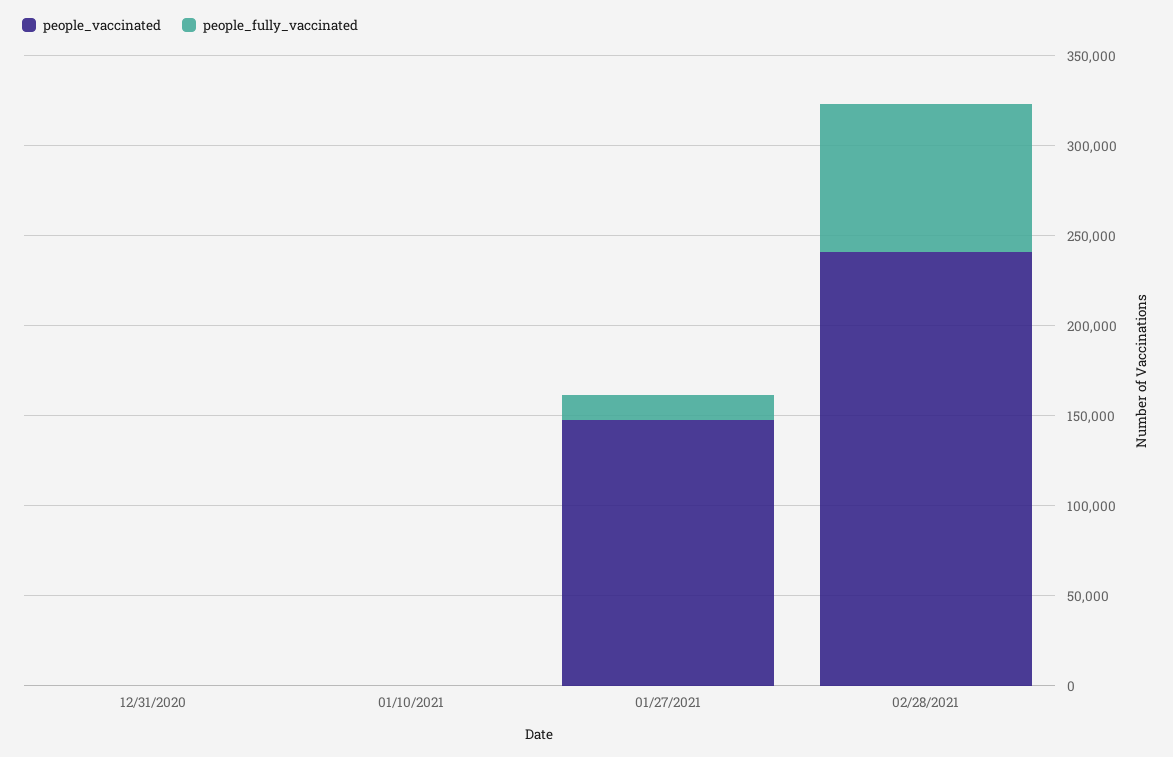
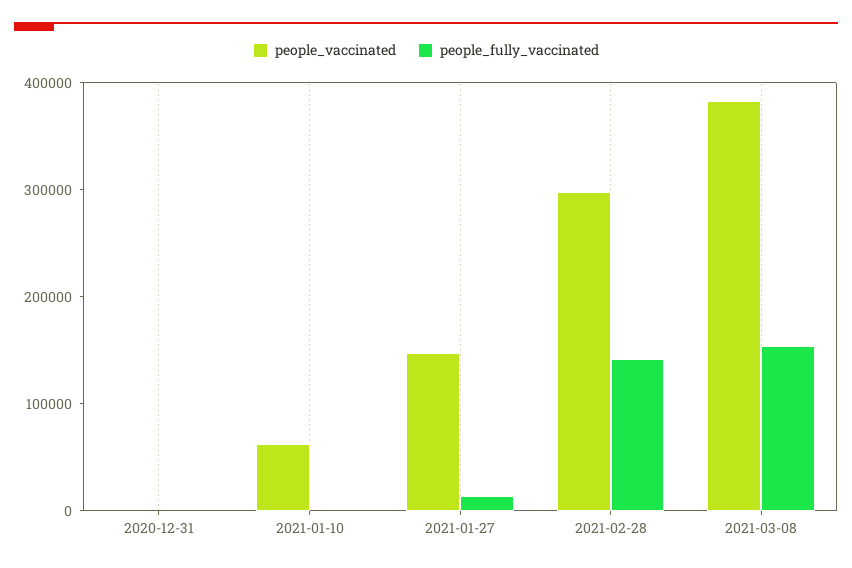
people_vaccinated, 01/10/2021: 0 -> 60000
people_vaccinated, 02/28/2021: 240000 -> 300000
people_fully_vaccinated, 02/28/2021: 80000 -> 140000
people_vaccinated, 2021-03-08: none -> 380000
people_fully_vaccinated, 2021-03-08: none -> 160000

